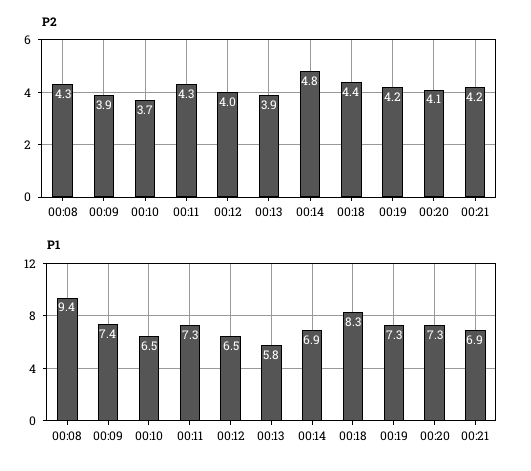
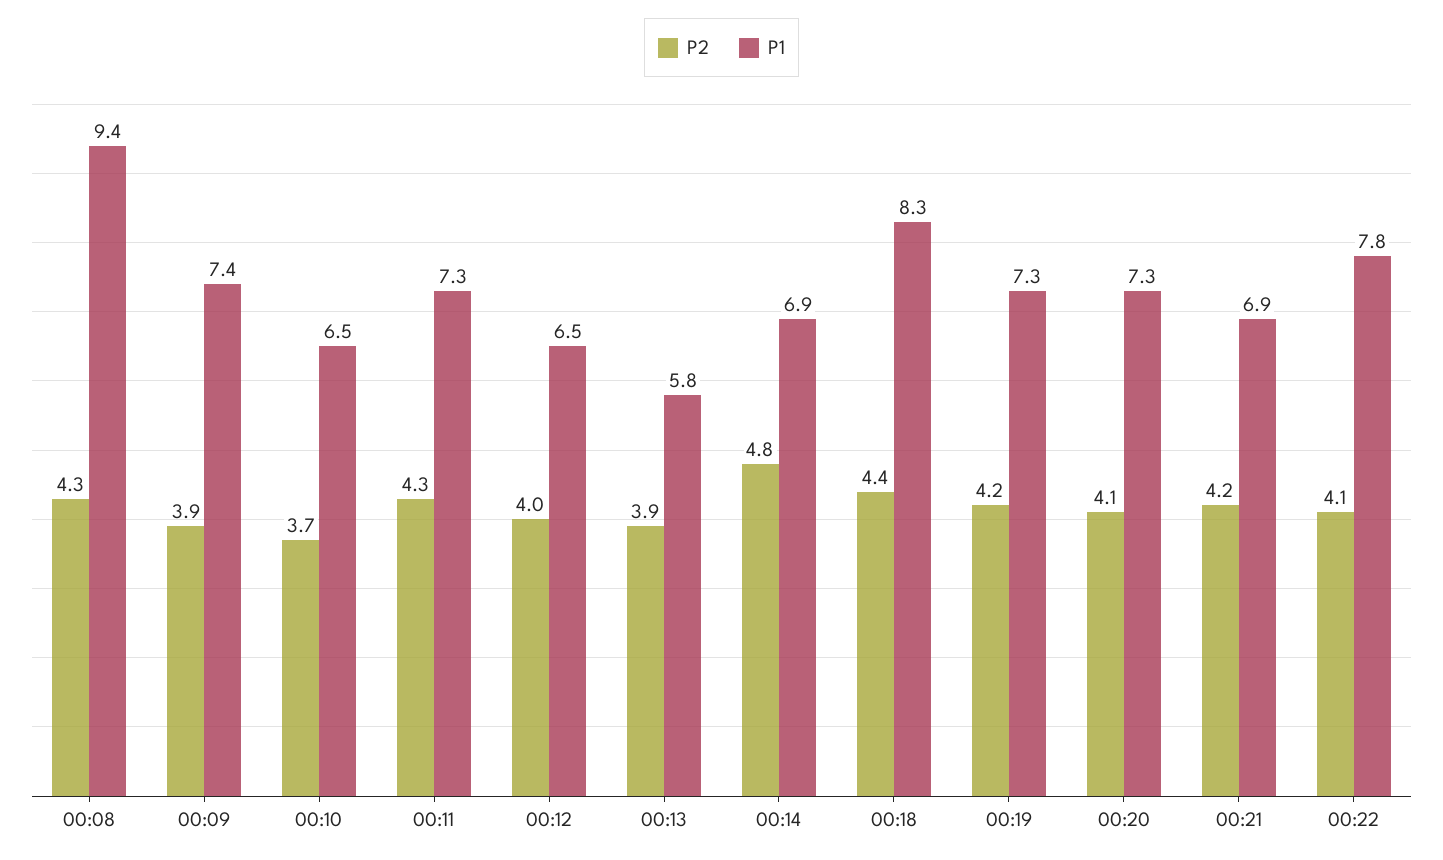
P2, 00:22: none -> 4.1
P1, 00:22: none -> 7.8

